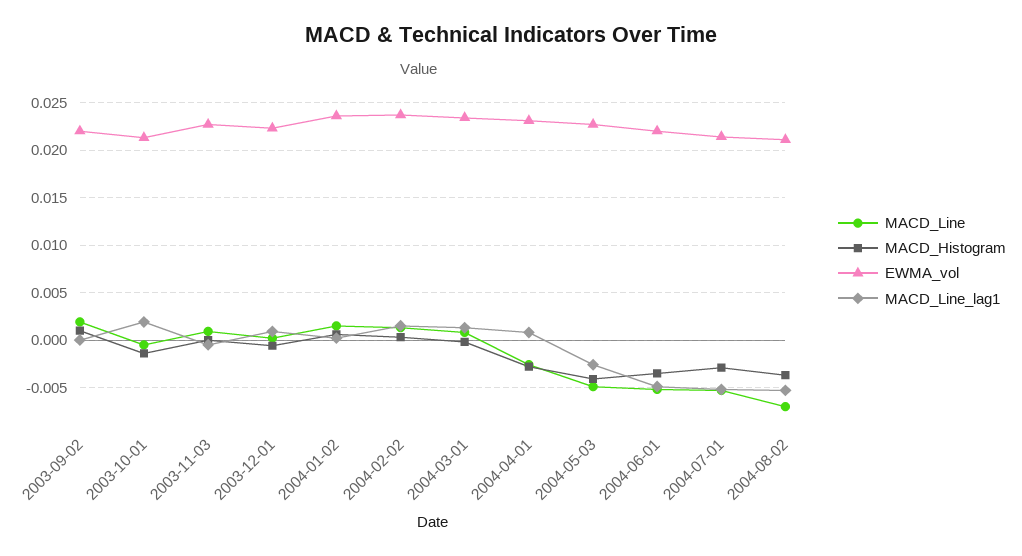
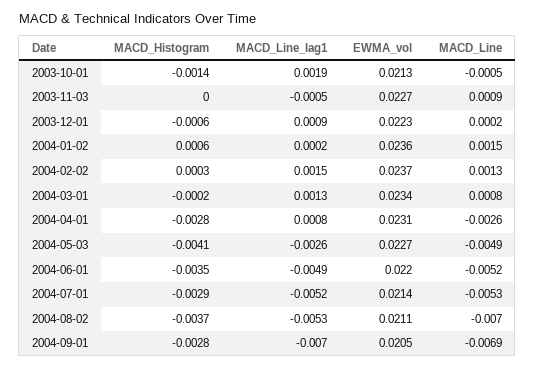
MACD_Line, 2003-09-02: 0.002 -> none
MACD_Histogram, 2003-09-02: 0.001 -> none
EWMA_vol, 2003-09-02: 0.022 -> none
MACD_Line_lag1, 2003-09-02: 0 -> none
MACD_Histogram, 2004-09-01: none -> -0.0028
MACD_Line_lag1, 2004-09-01: none -> -0.007
EWMA_vol, 2004-09-01: none -> 0.0205
MACD_Line, 2004-09-01: none -> -0.0069

